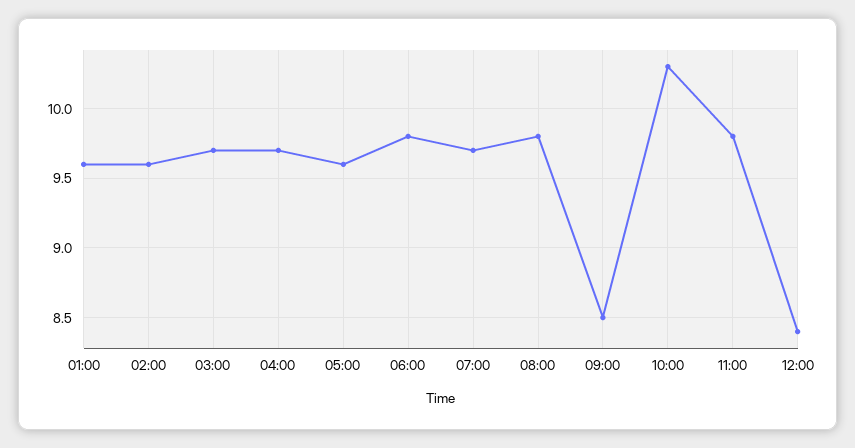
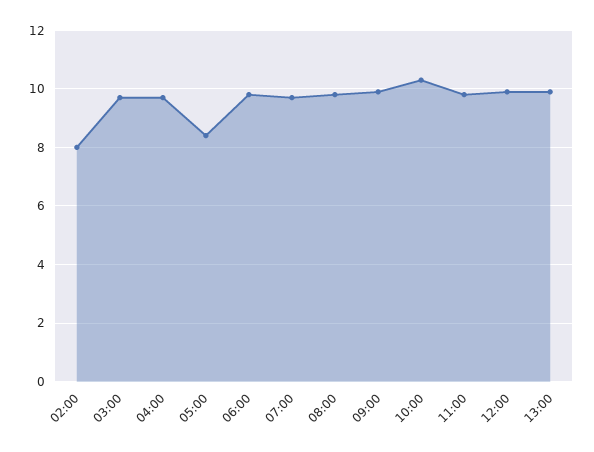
01:00: 9.6 -> none
02:00: 9.6 -> 8
05:00: 9.6 -> 8.5
09:00: 8.5 -> 10
12:00: 8.4 -> 10
13:00: none -> 10

